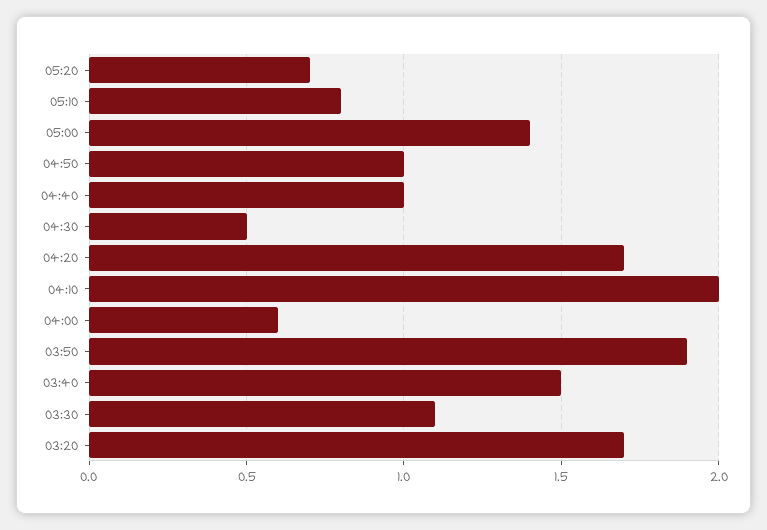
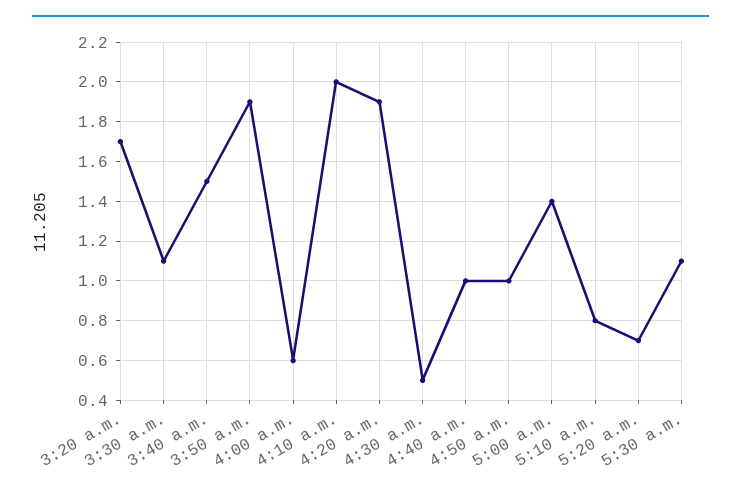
04:20: 1.7 -> 1.9
5:30 a.m.: none -> 1.1

